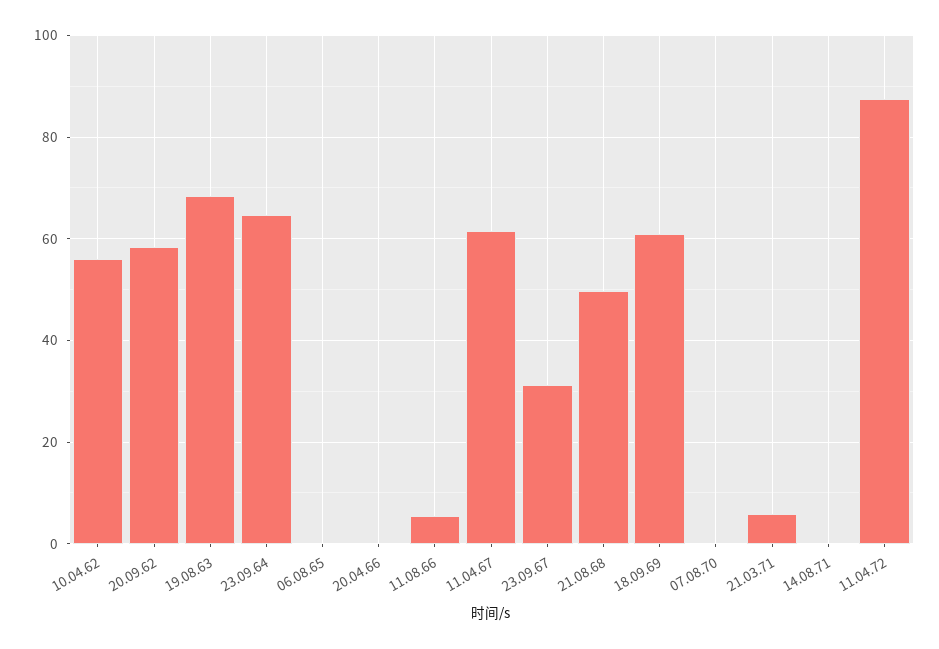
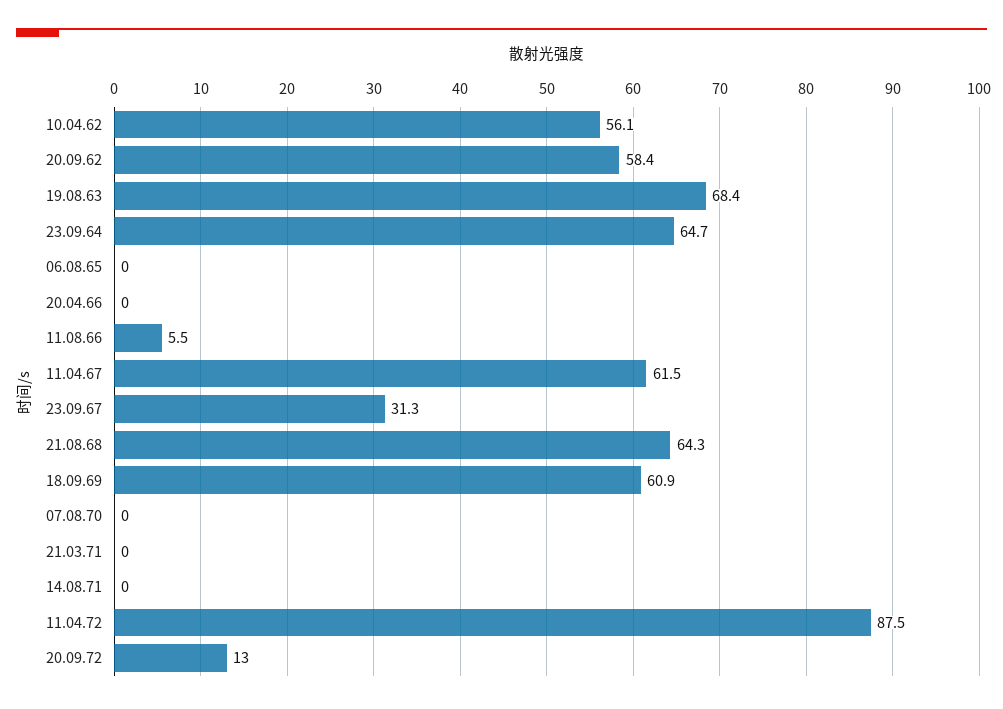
21.08.68: 50 -> 64.3
21.03.71: 6 -> 0
20.09.72: none -> 13

